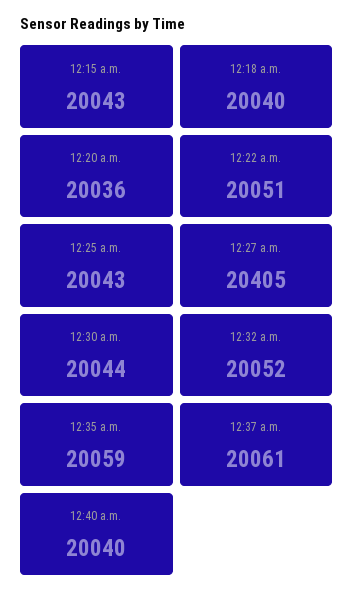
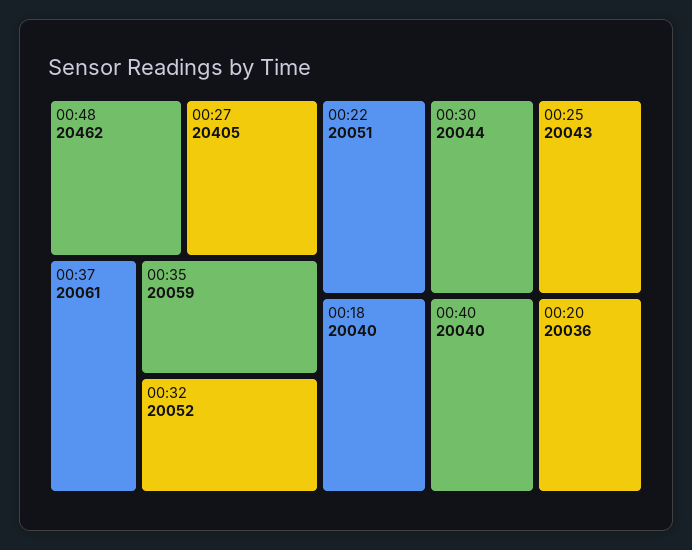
12:15 a.m.: 20043 -> none
00:48: none -> 20462

